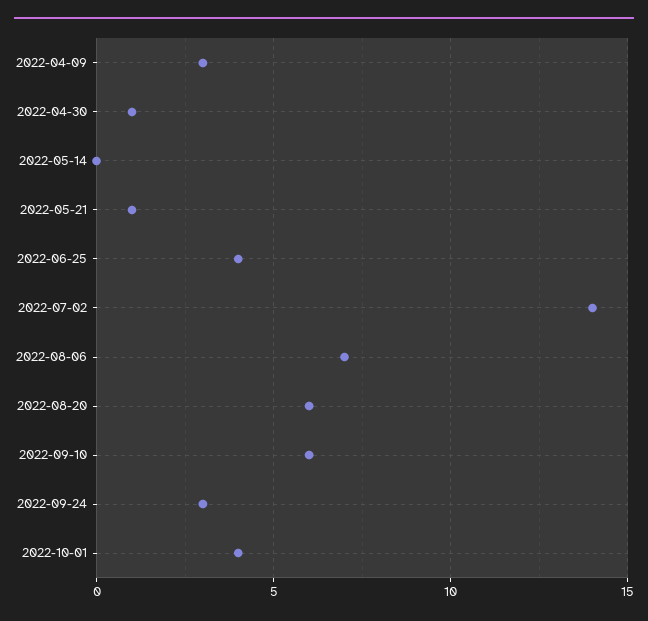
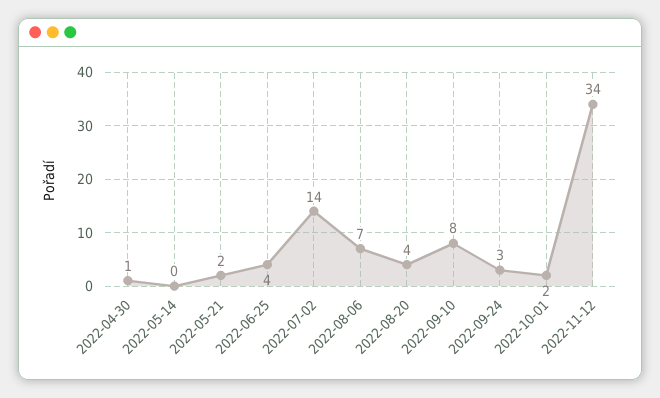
2022-04-09: 3 -> none
2022-05-21: 1 -> 2
2022-08-20: 6 -> 4
2022-09-10: 6 -> 8
2022-10-01: 4 -> 2
2022-11-12: none -> 34

